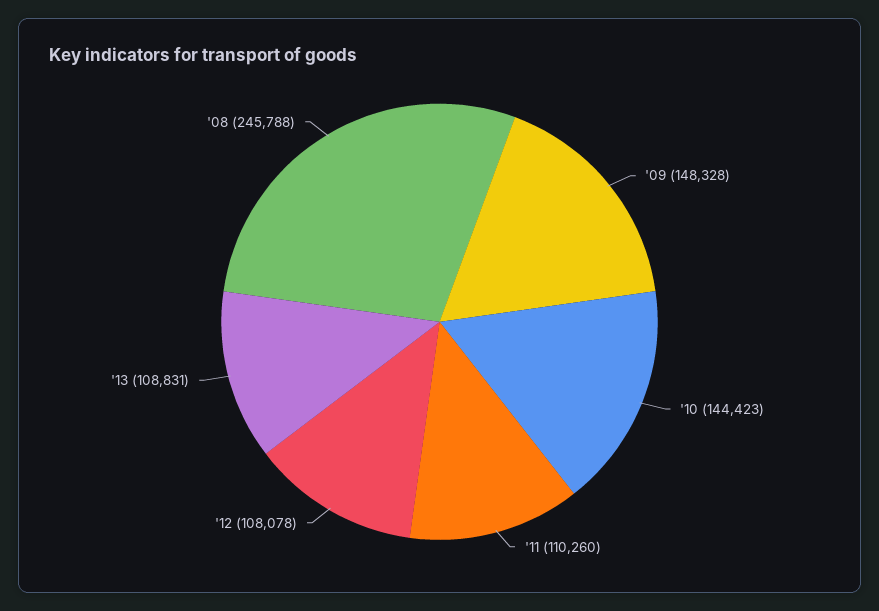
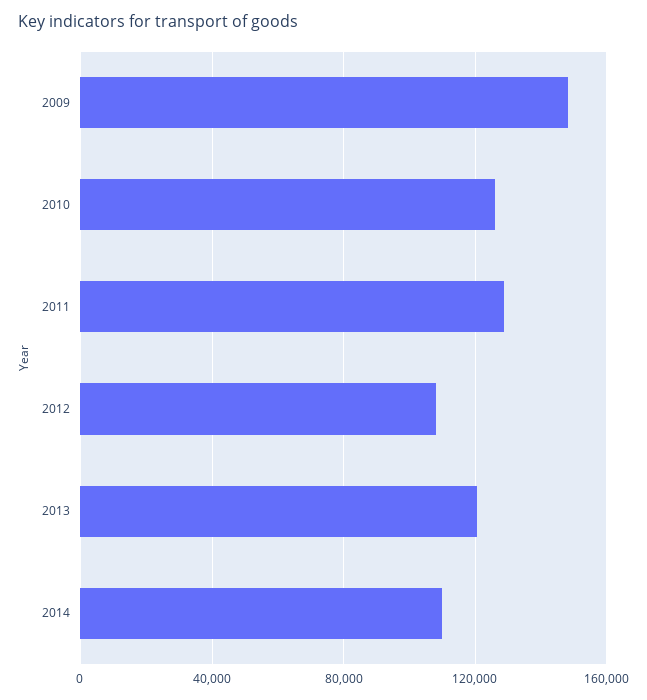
'10: 144423 -> 125000
'11: 110260 -> 130000
'13: 108831 -> 120000
'08: 245788 -> none
2014: none -> 110000

